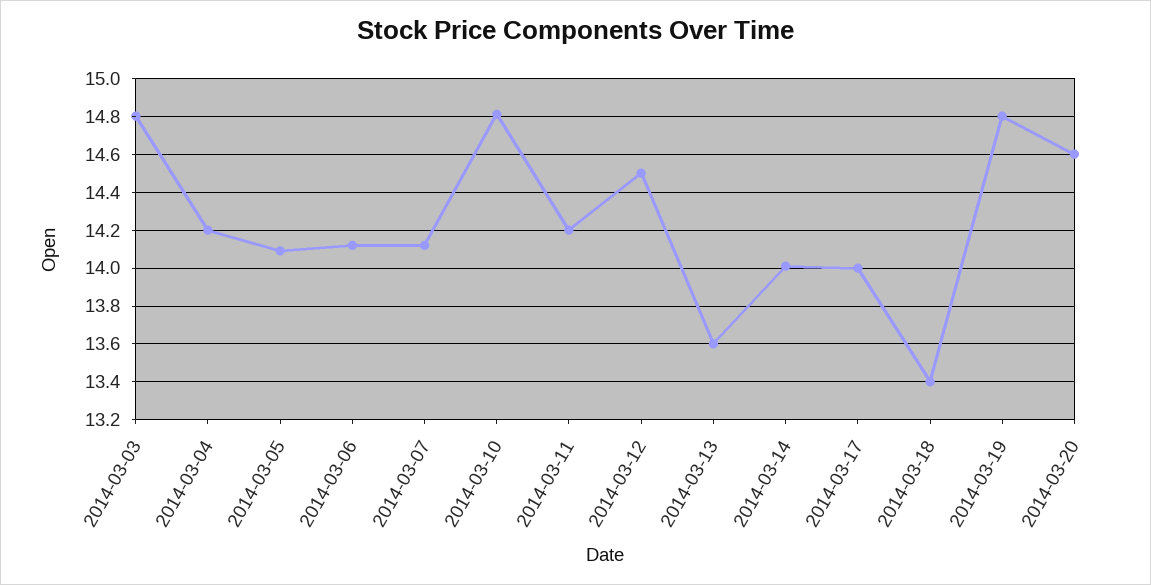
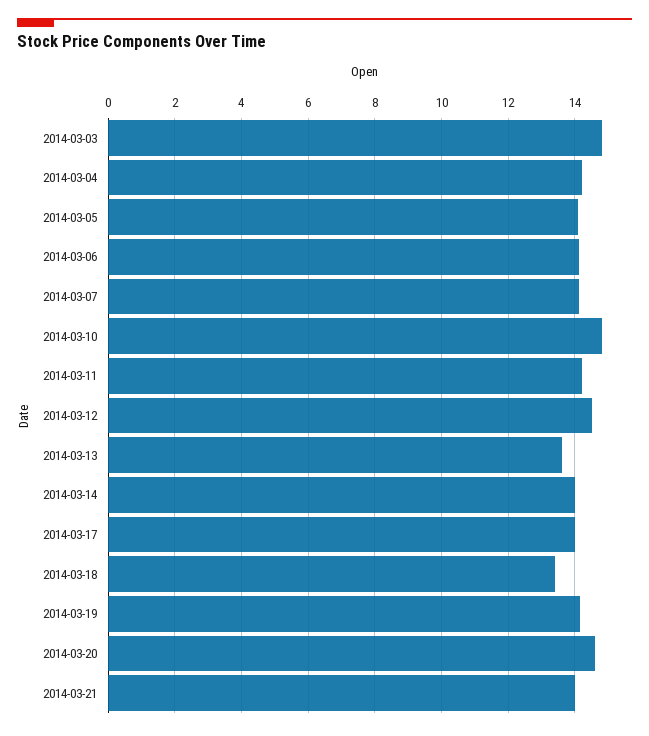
2014-03-19: 14.8 -> 14.2
2014-03-21: none -> 14

